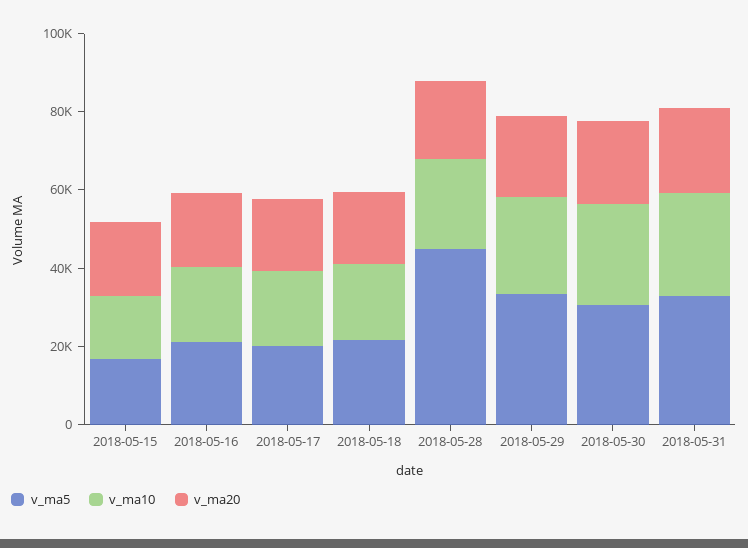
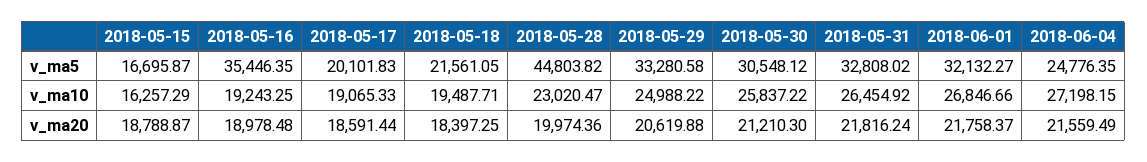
v_ma5, 2018-05-16: 20000 -> 35446.35
v_ma5, 2018-06-01: none -> 32132.27
v_ma5, 2018-06-04: none -> 24776.35
v_ma10, 2018-06-01: none -> 26846.66
v_ma10, 2018-06-04: none -> 27198.15
v_ma20, 2018-06-01: none -> 21758.37
v_ma20, 2018-06-04: none -> 21559.49

